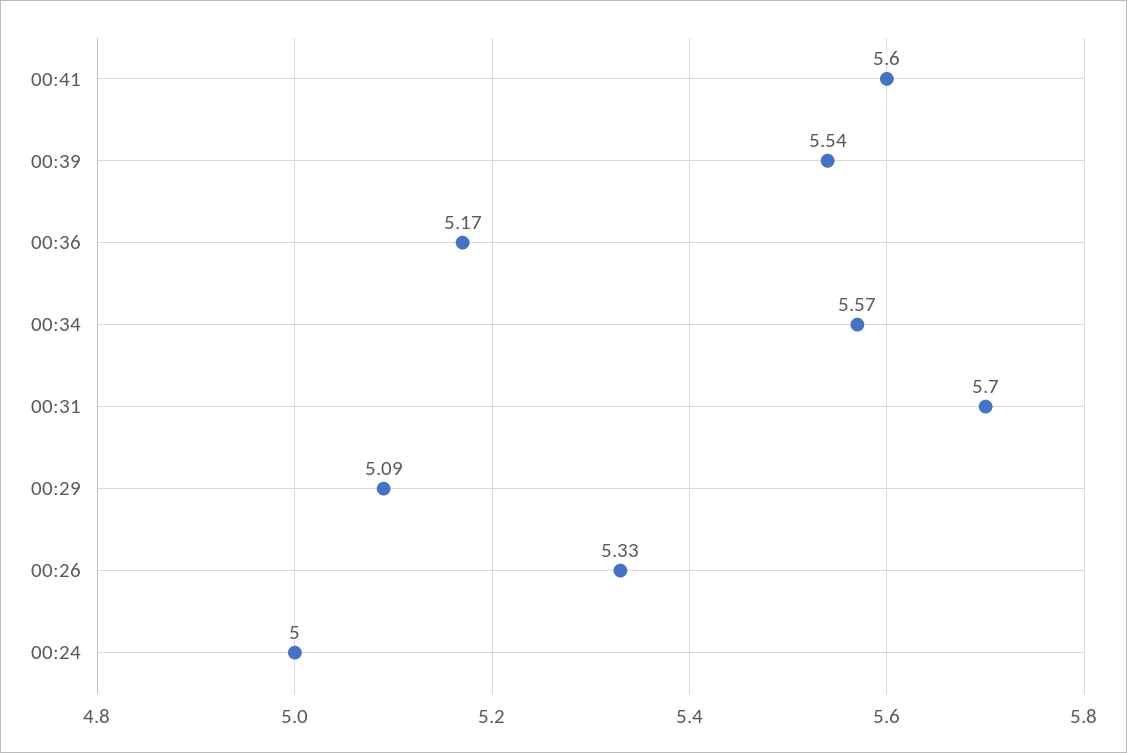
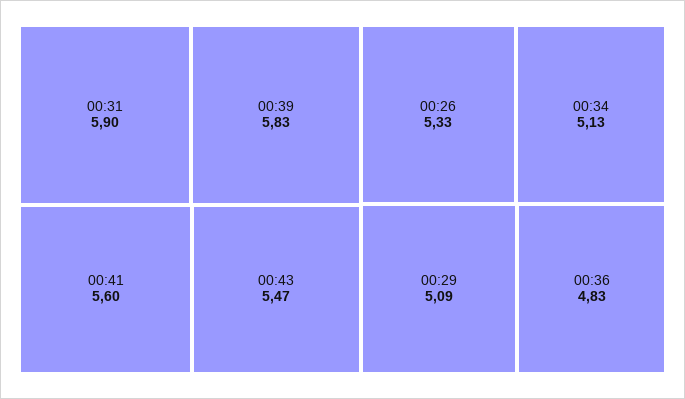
00:39: 5.54 -> 5.83
00:36: 5.17 -> 4.83
00:34: 5.57 -> 5.13
00:31: 5.7 -> 5.9
00:24: 5 -> none
00:43: none -> 5.47

